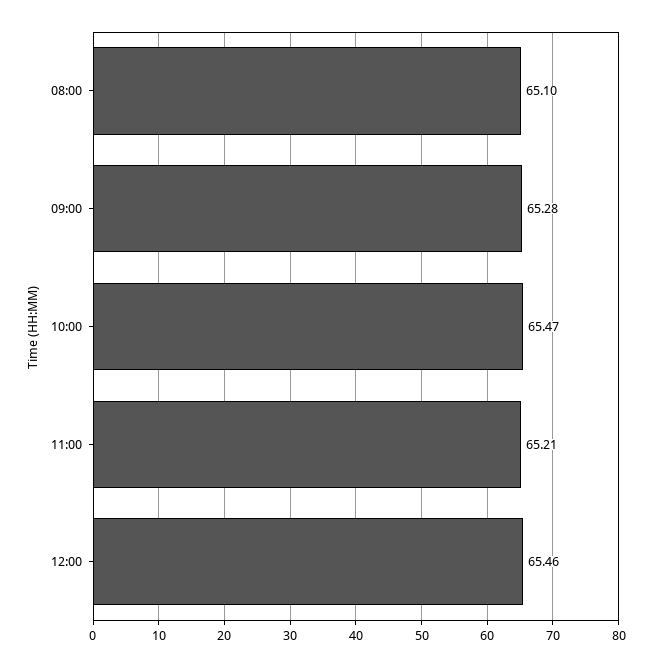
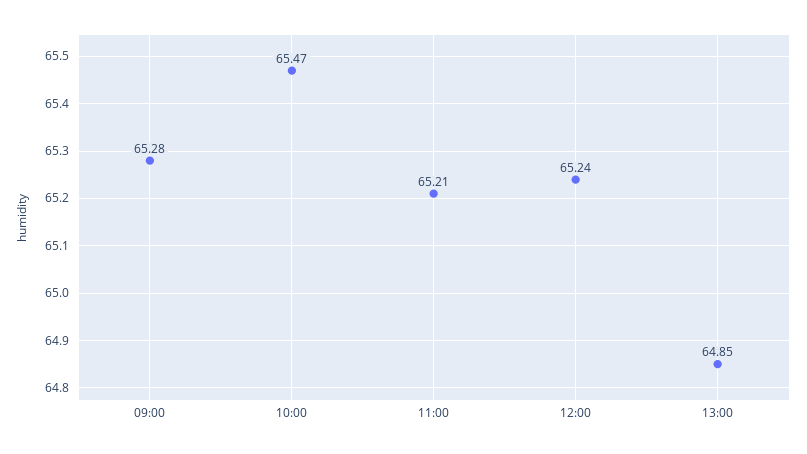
08:00: 65.1 -> none
12:00: 65.46 -> 65.24
13:00: none -> 64.85

